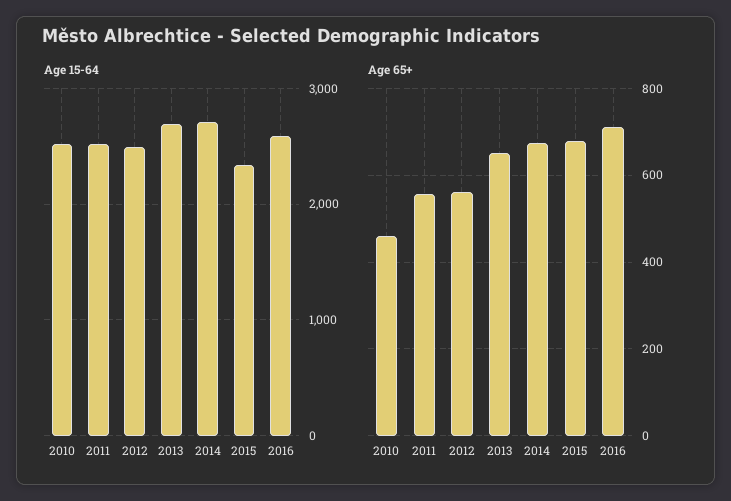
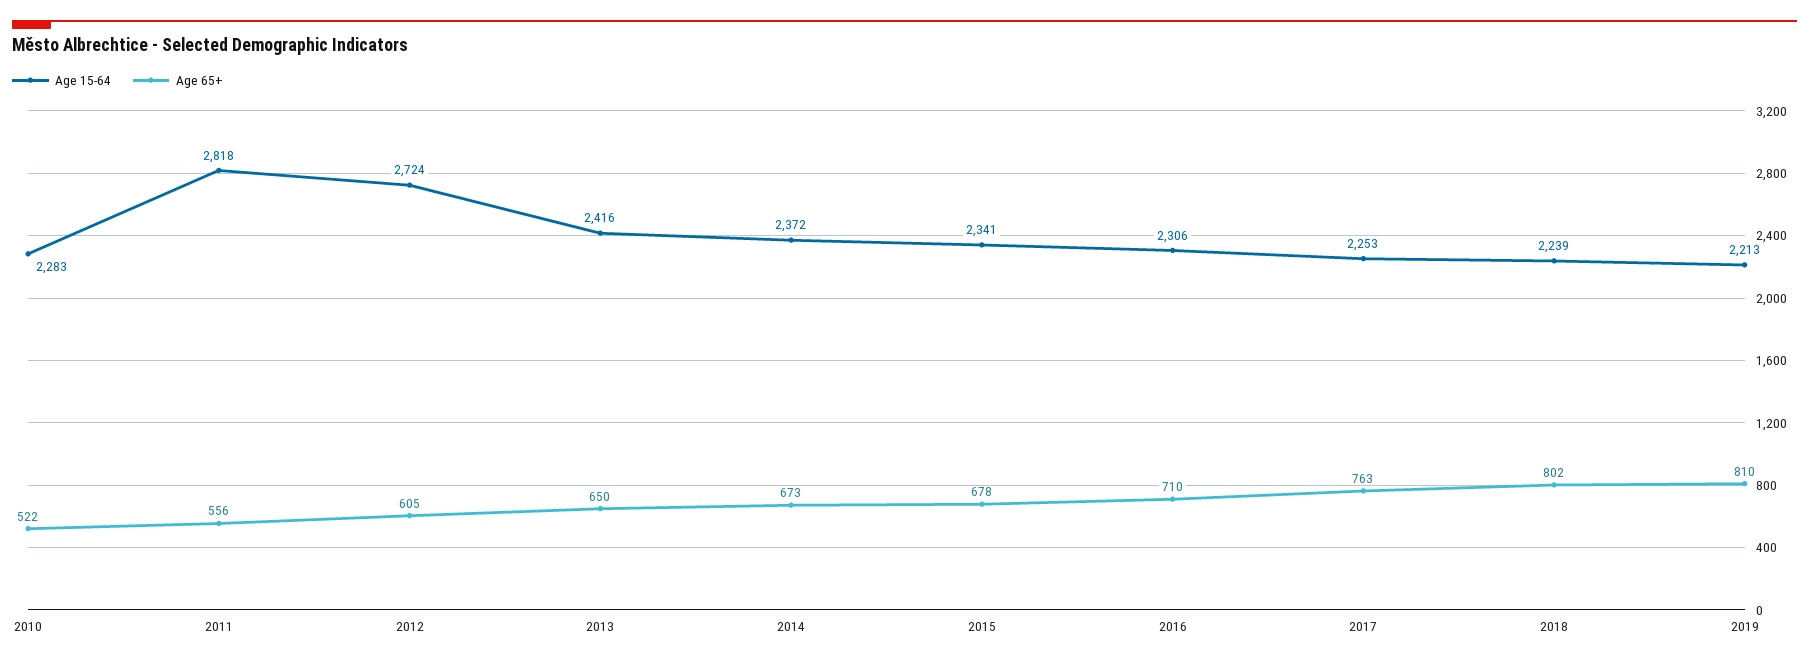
Age 15-64, 2010: 2500 -> 2283
Age 15-64, 2011: 2500 -> 2818
Age 15-64, 2012: 2500 -> 2724
Age 15-64, 2013: 2700 -> 2416
Age 15-64, 2014: 2700 -> 2372
Age 15-64, 2016: 2600 -> 2306
Age 65+, 2010: 460 -> 522
Age 65+, 2012: 560 -> 605
Age 15-64, 2017: none -> 2253
Age 65+, 2017: none -> 763
Age 15-64, 2018: none -> 2239
Age 65+, 2018: none -> 802
Age 15-64, 2019: none -> 2213
Age 65+, 2019: none -> 810

